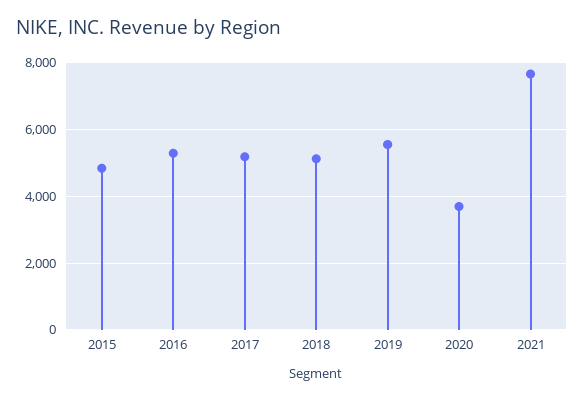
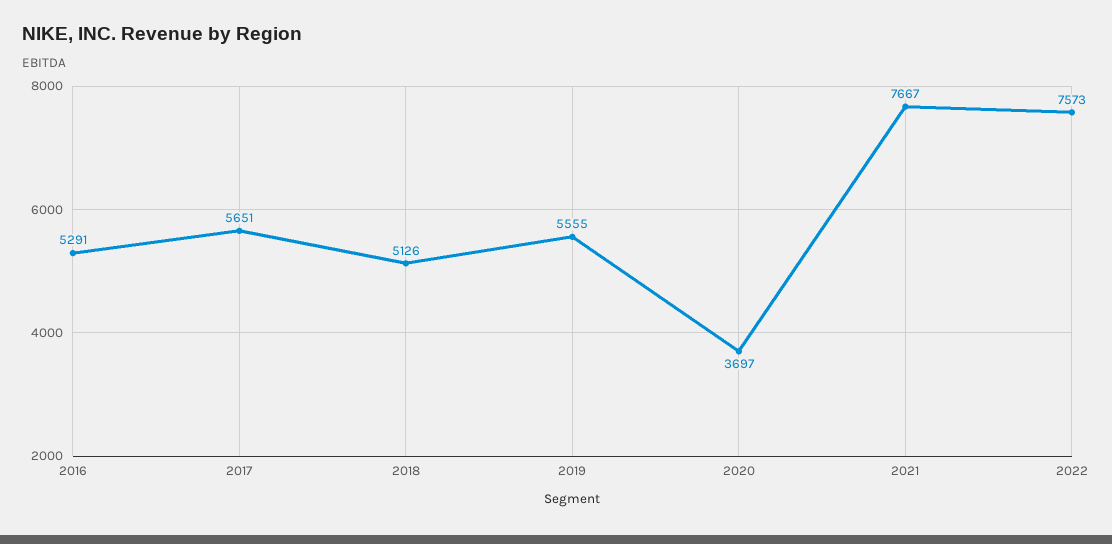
2015: 4800 -> none
2017: 5200 -> 5651
2022: none -> 7573

